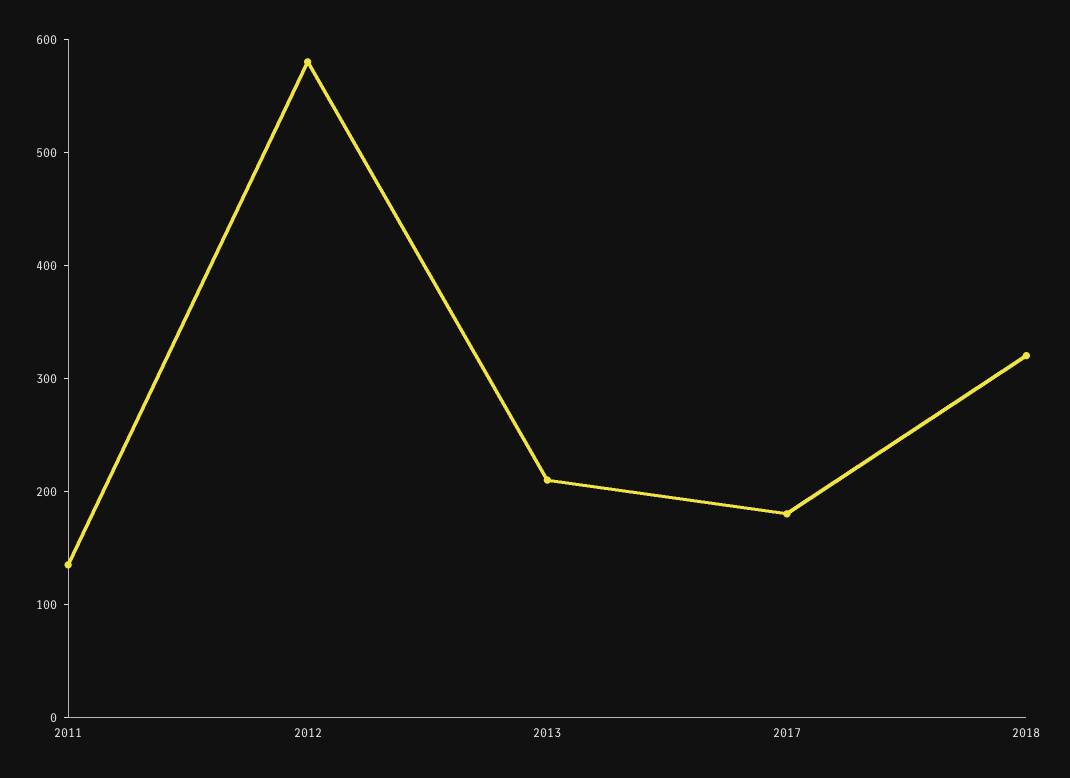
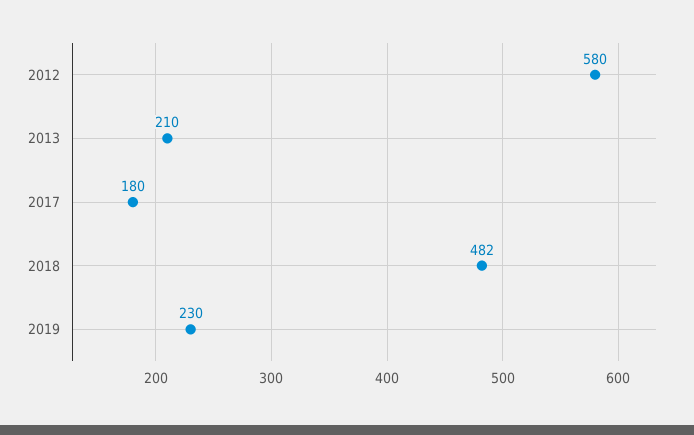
2011: 140 -> none
2018: 320 -> 482
2019: none -> 230

